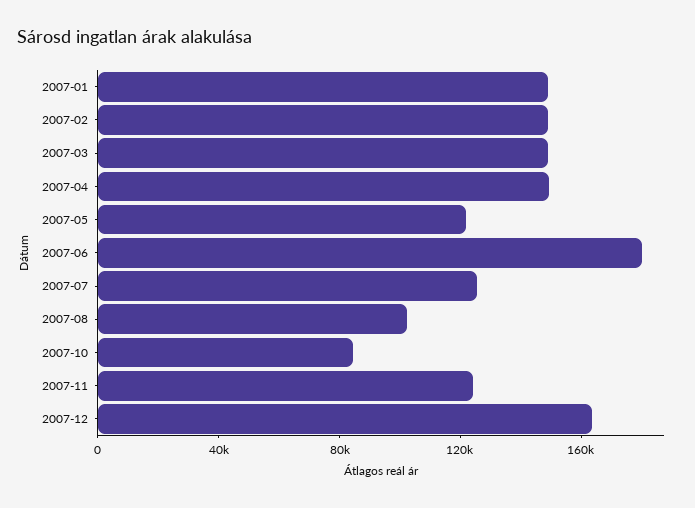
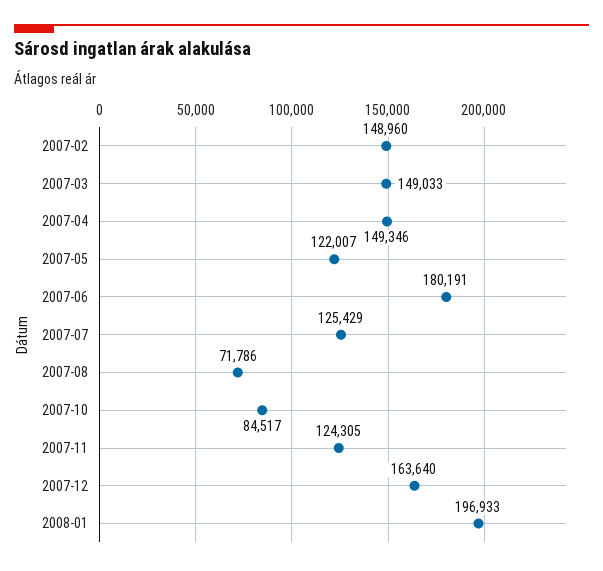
2007-01: 150000 -> none
2007-08: 100000 -> 71786
2008-01: none -> 196933

